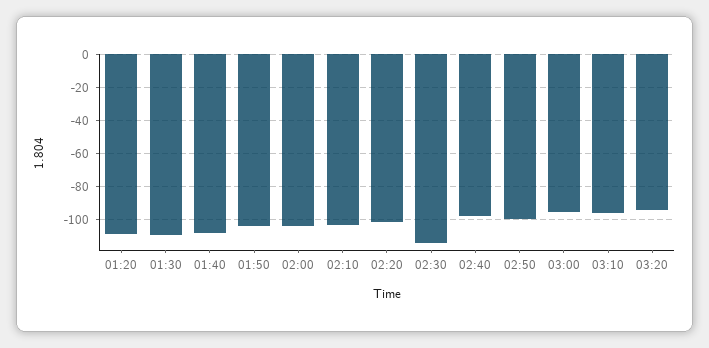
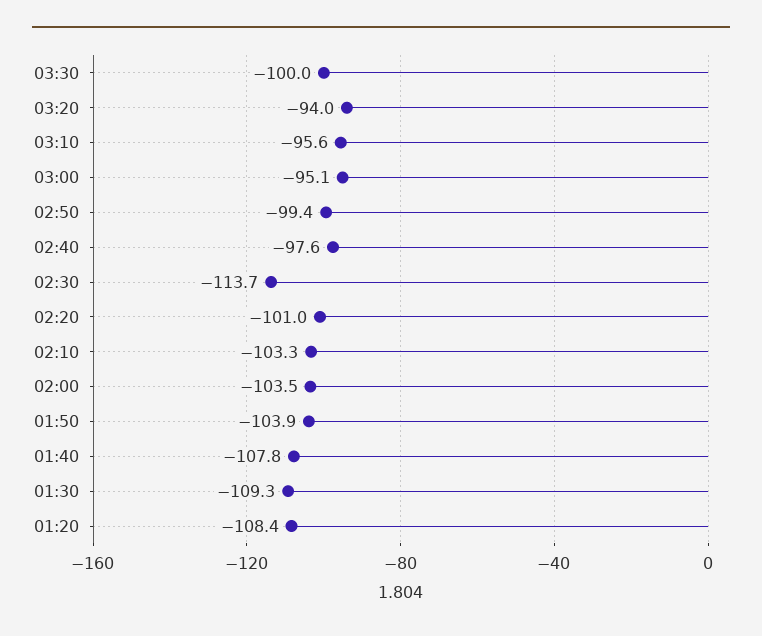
03:30: none -> -100

